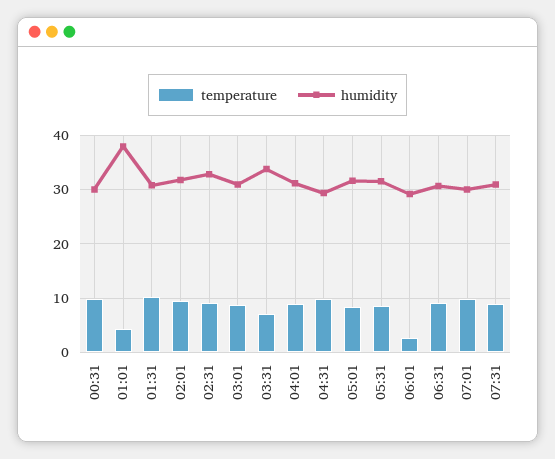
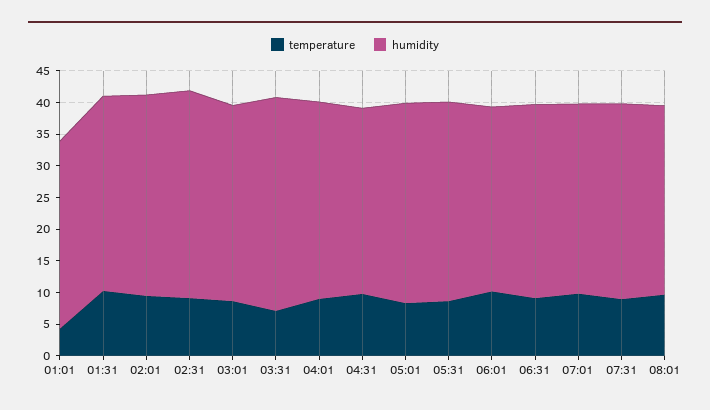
temperature, 00:31: 10 -> none
humidity, 00:31: 30 -> none
humidity, 01:01: 38 -> 30
temperature, 06:01: 2 -> 10
temperature, 08:01: none -> 10
humidity, 08:01: none -> 30

